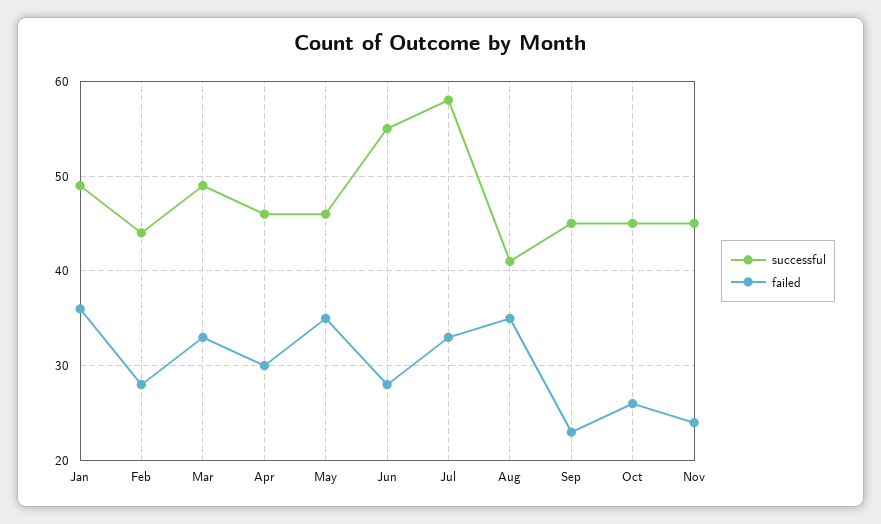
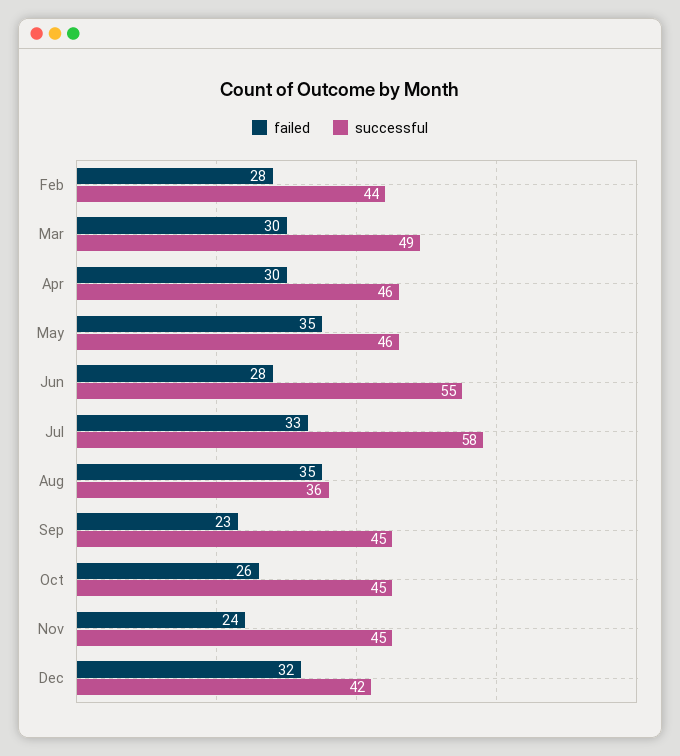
successful, Jan: 49 -> none
failed, Jan: 36 -> none
failed, Mar: 33 -> 30
successful, Aug: 41 -> 36
failed, Dec: none -> 32
successful, Dec: none -> 42

